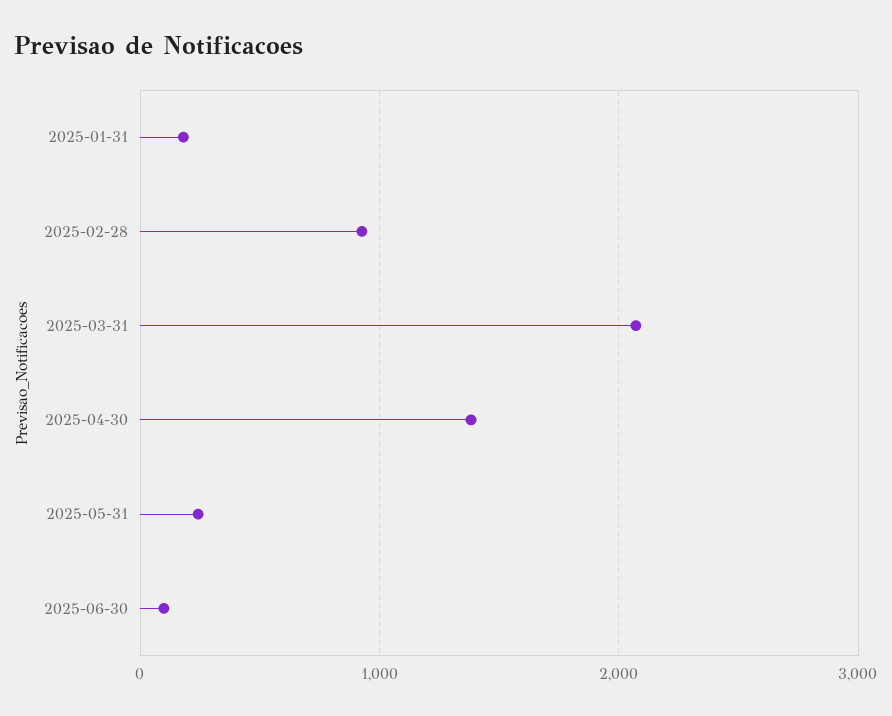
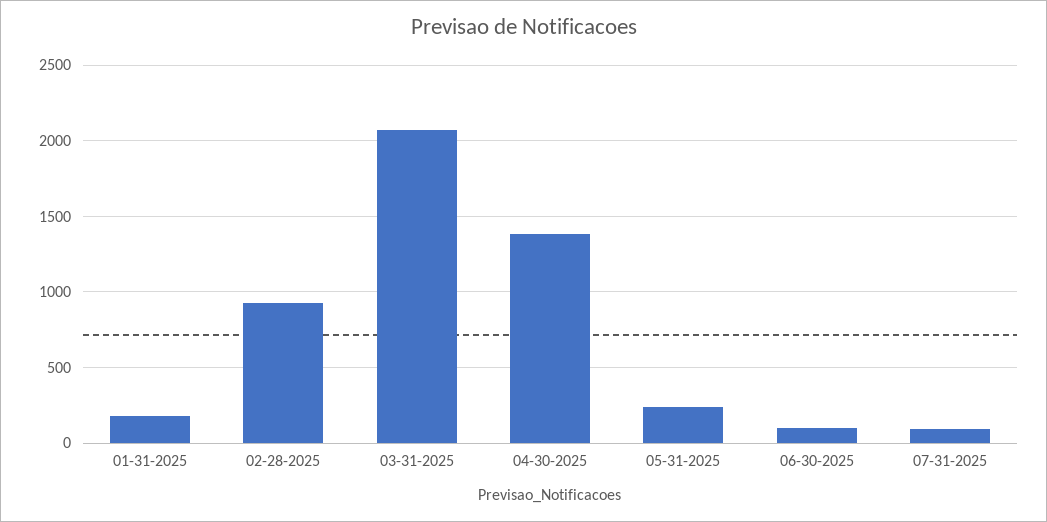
07-31-2025: none -> 100

